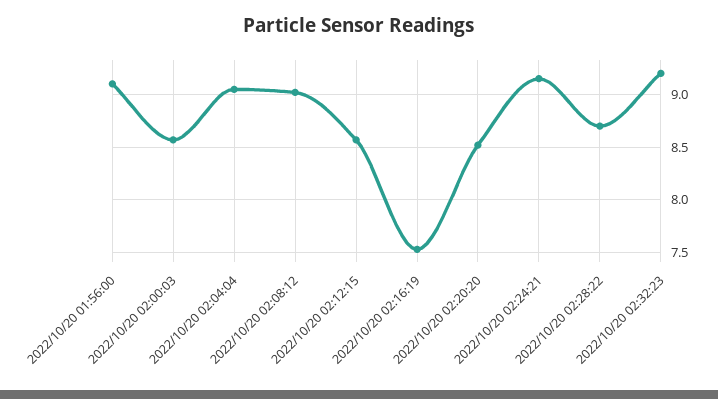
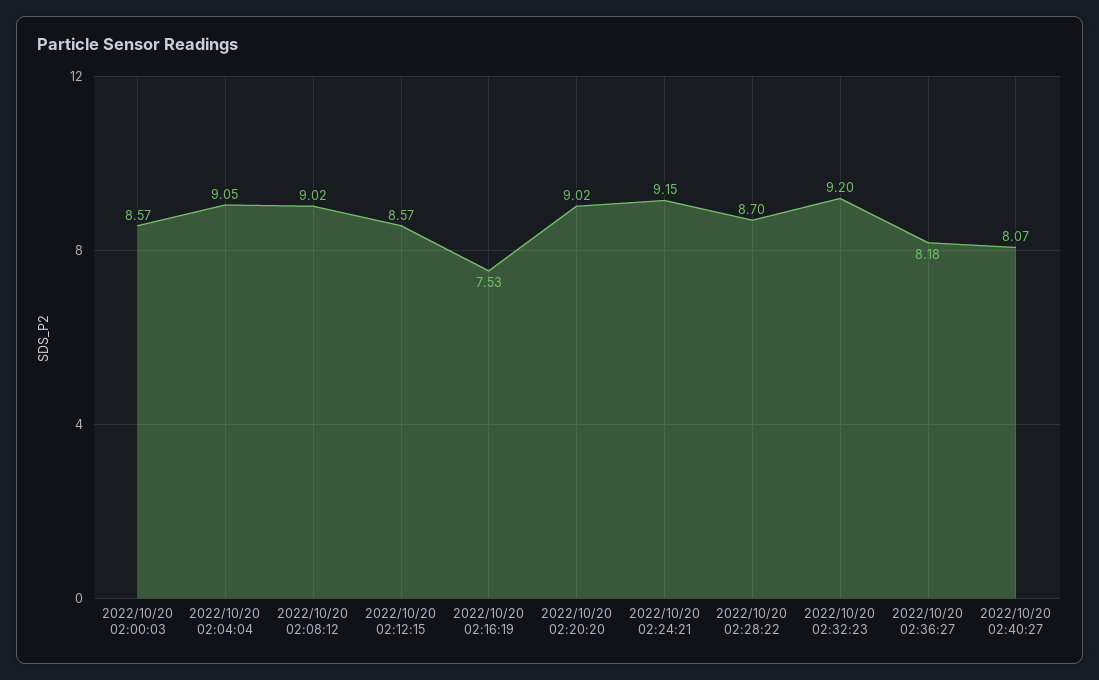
2022/10/20 01:56:00: 9.1 -> none
2022/10/20 02:20:20: 8.5 -> 9.02
2022/10/20 02:36:27: none -> 8.18
2022/10/20 02:40:27: none -> 8.07

